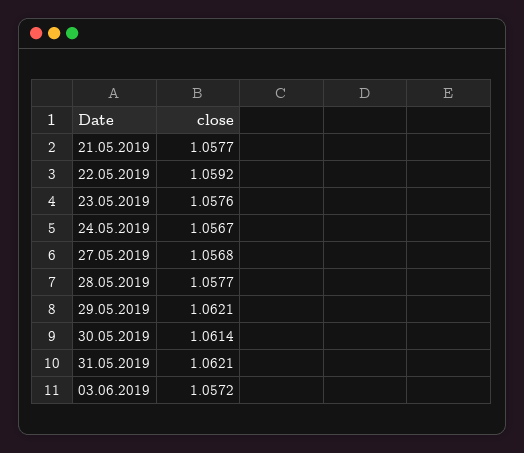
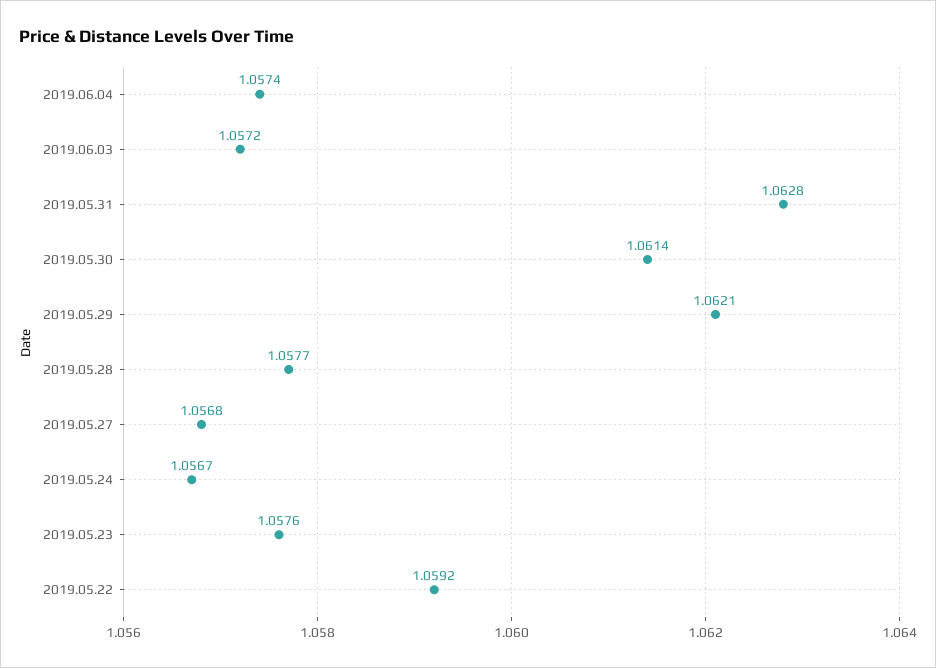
21.05.2019: 1.0577 -> none
31.05.2019: 1.0621 -> 1.0628
2019.06.04: none -> 1.0574

